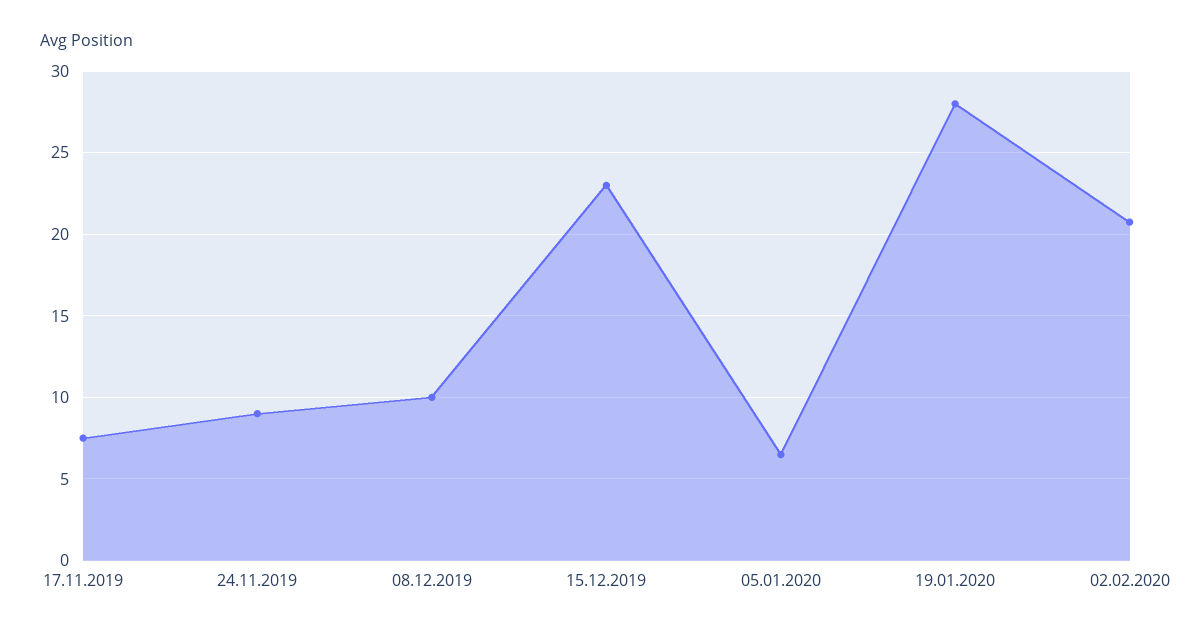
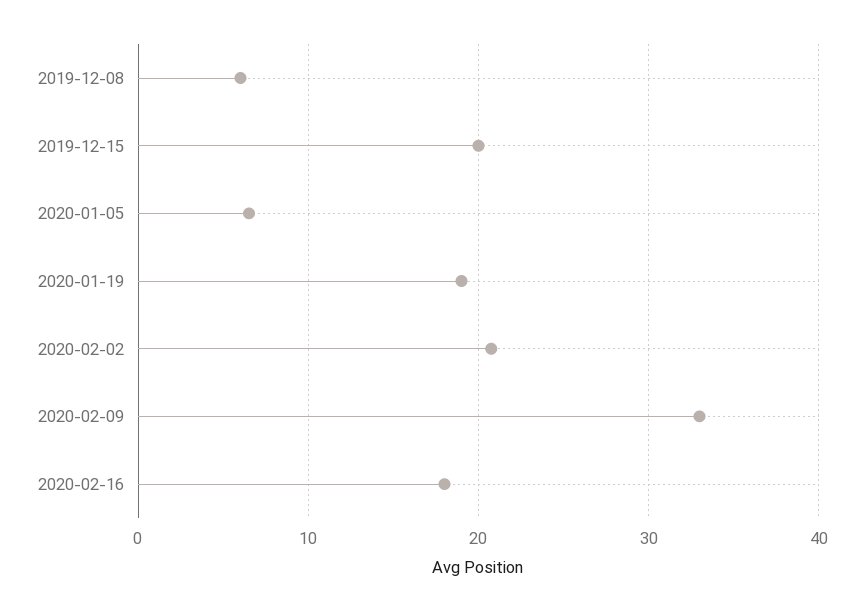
17.11.2019: 7.5 -> none
24.11.2019: 9 -> none
08.12.2019: 10 -> 6
15.12.2019: 23 -> 20
19.01.2020: 28 -> 19
2020-02-09: none -> 33
2020-02-16: none -> 18

